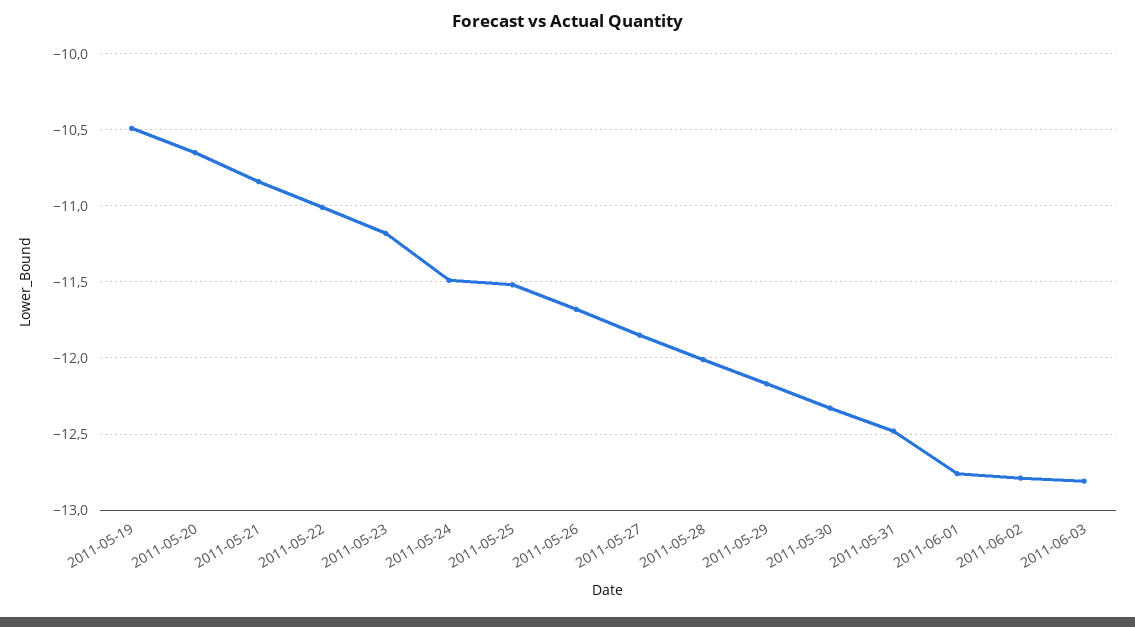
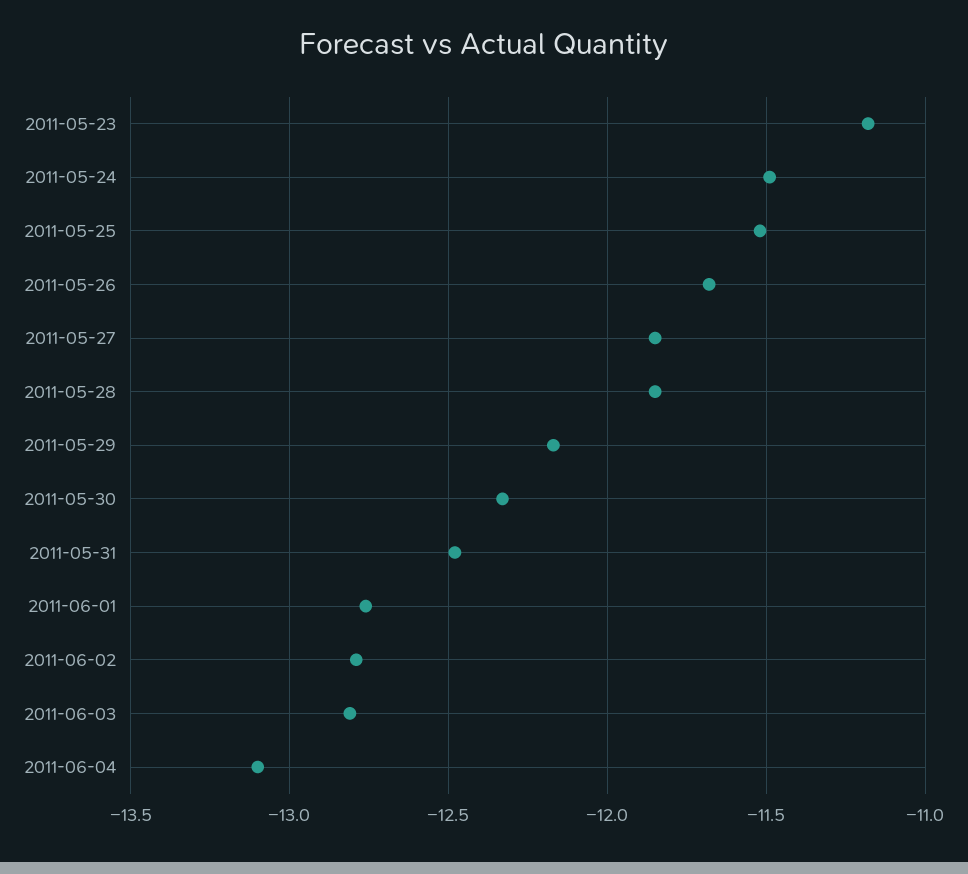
2011-05-19: -10.5 -> none
2011-05-20: -10.65 -> none
2011-05-21: -10.85 -> none
2011-05-22: -11 -> none
2011-05-28: -12 -> -11.85
2011-06-04: none -> -13.1

